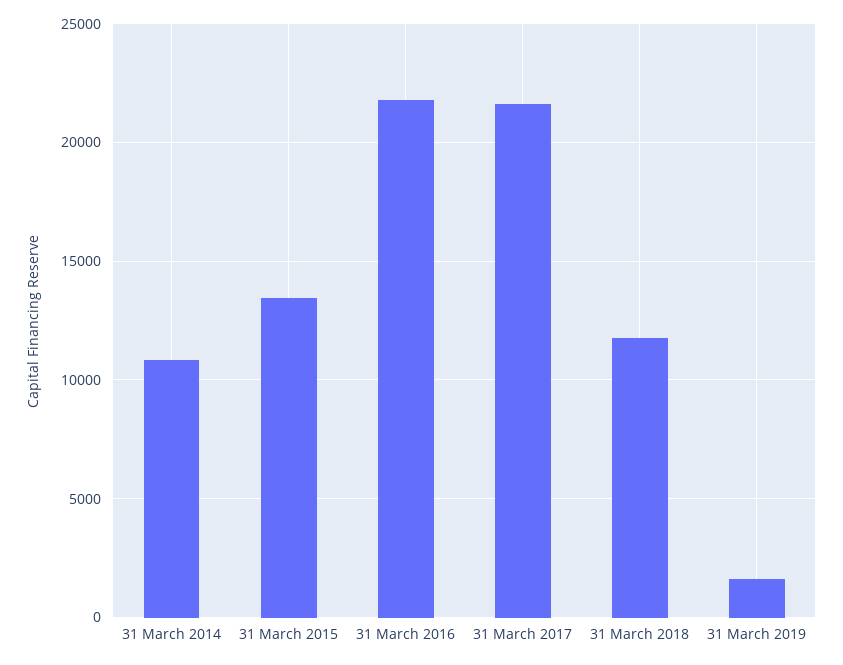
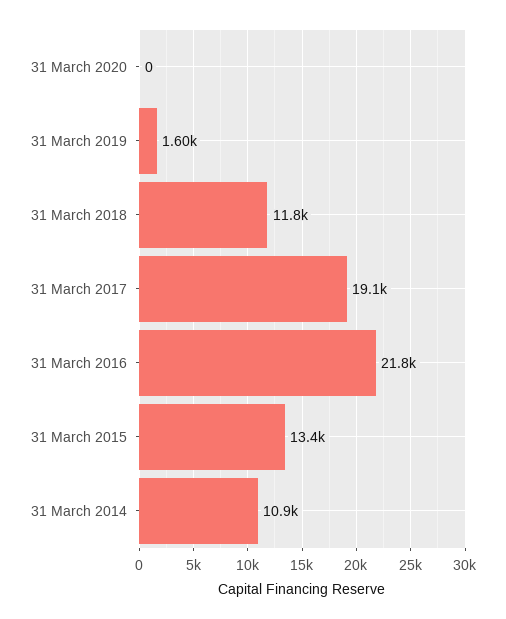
31 March 2017: 21500 -> 19100
31 March 2020: none -> 0

